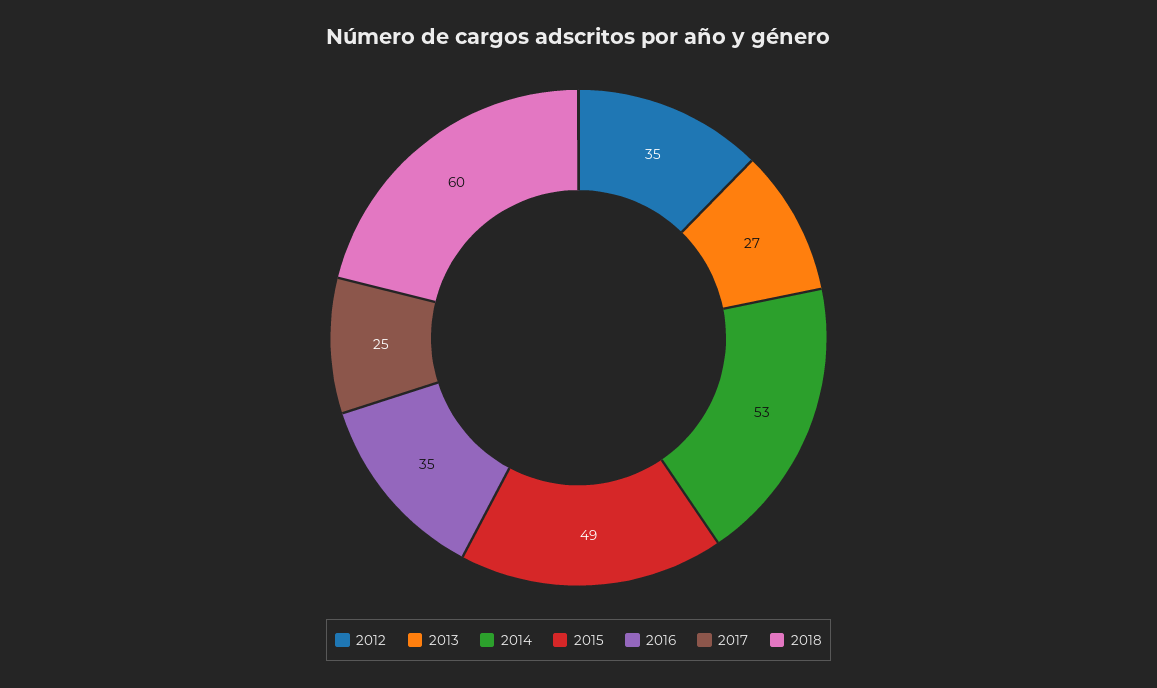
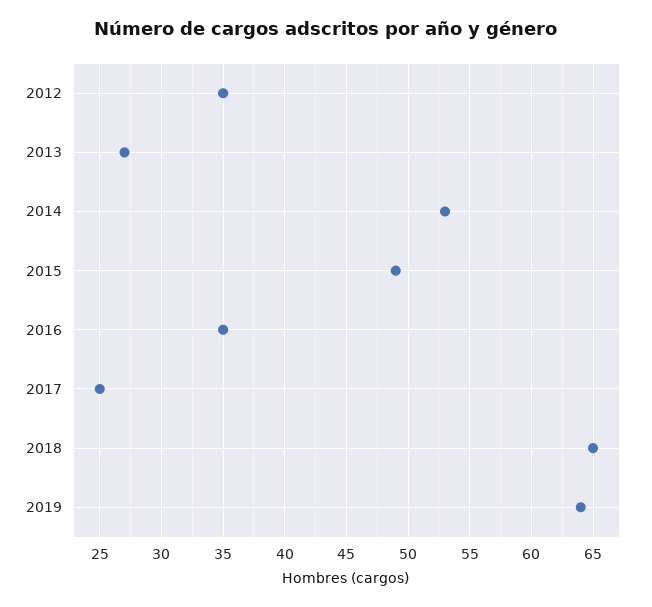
2018: 60 -> 65
2019: none -> 64

